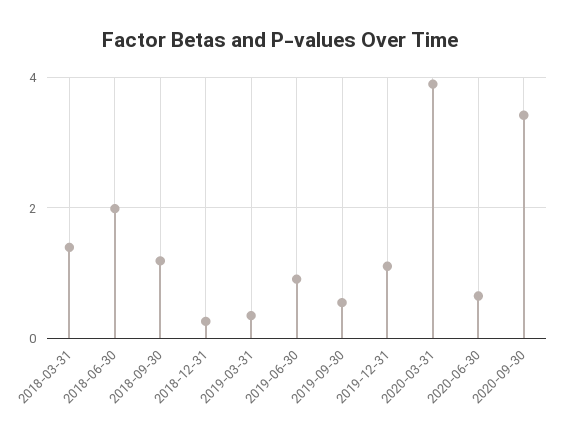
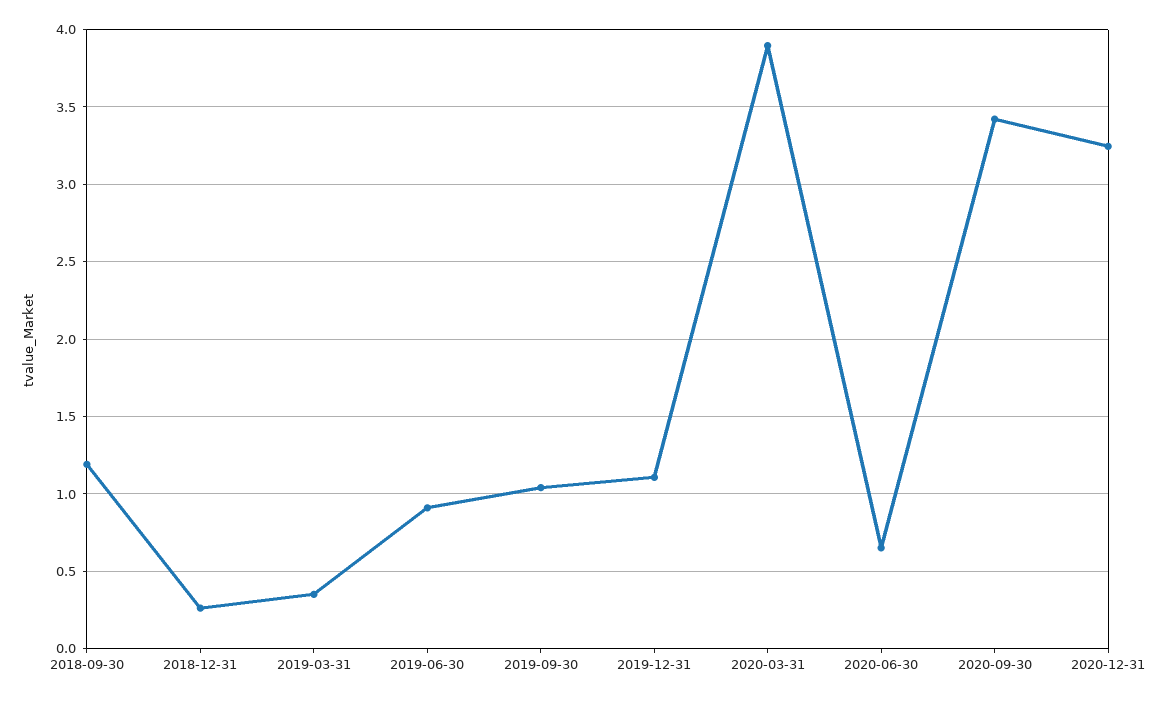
2018-03-31: 1.4 -> none
2018-06-30: 2 -> none
2019-09-30: 0.6 -> 1.05
2020-12-31: none -> 3.25

